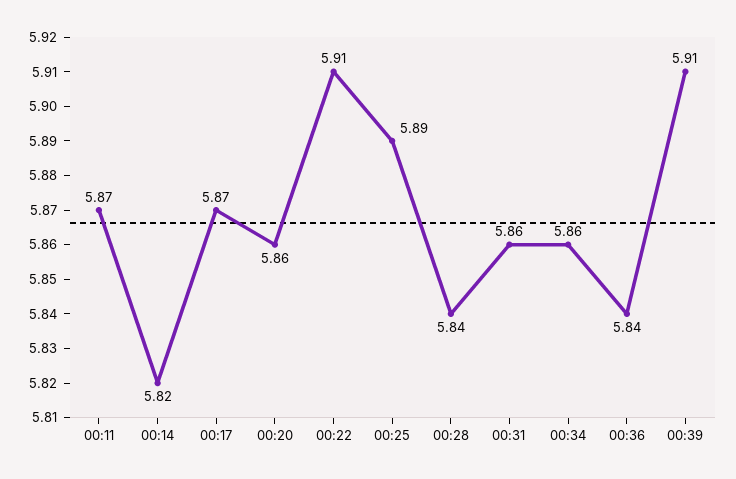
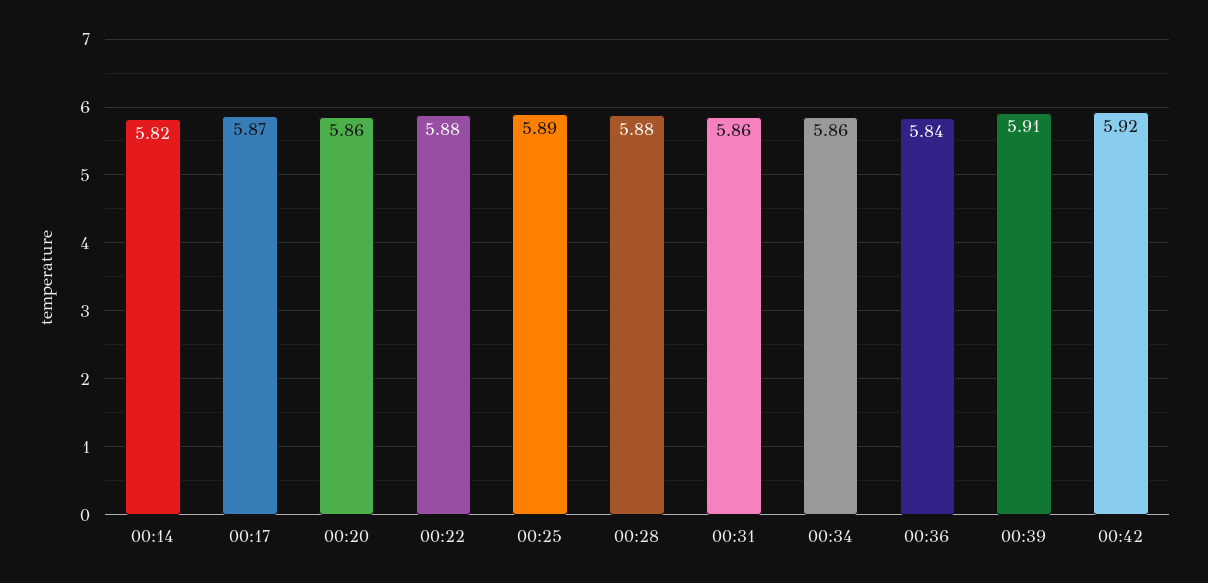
00:11: 5.87 -> none
00:22: 5.91 -> 5.88
00:28: 5.84 -> 5.88
00:42: none -> 5.92

